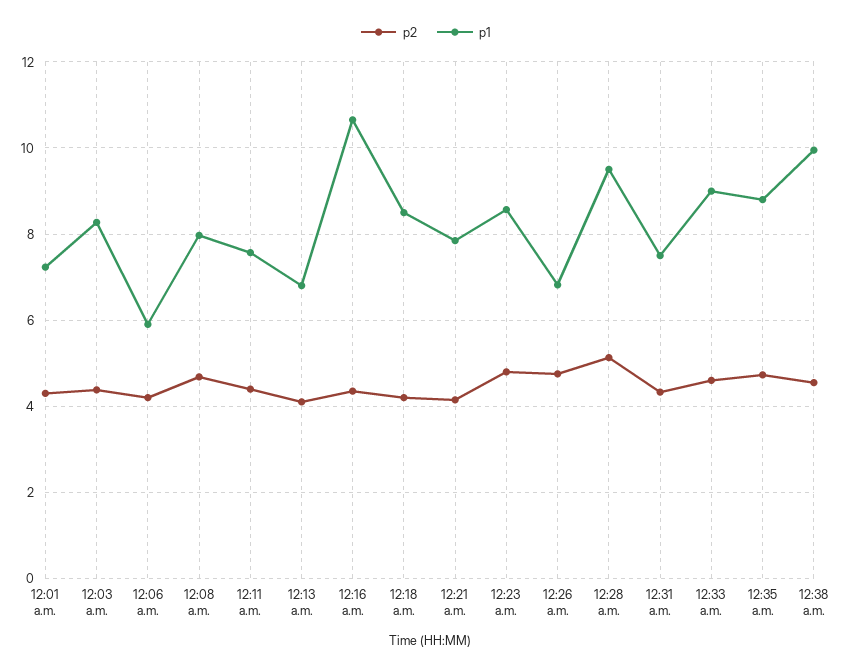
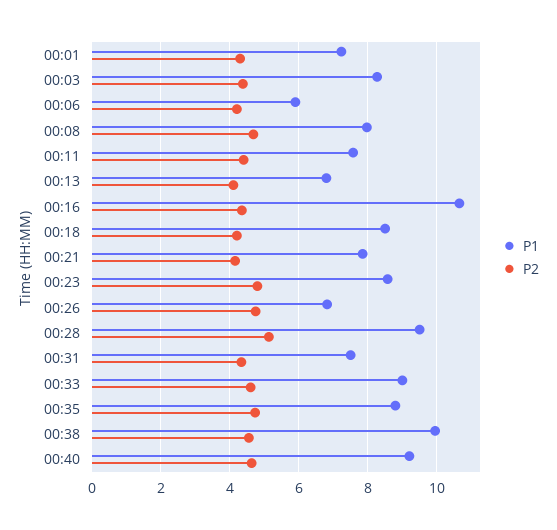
p1, 00:40: none -> 9.2
p2, 00:40: none -> 4.6

